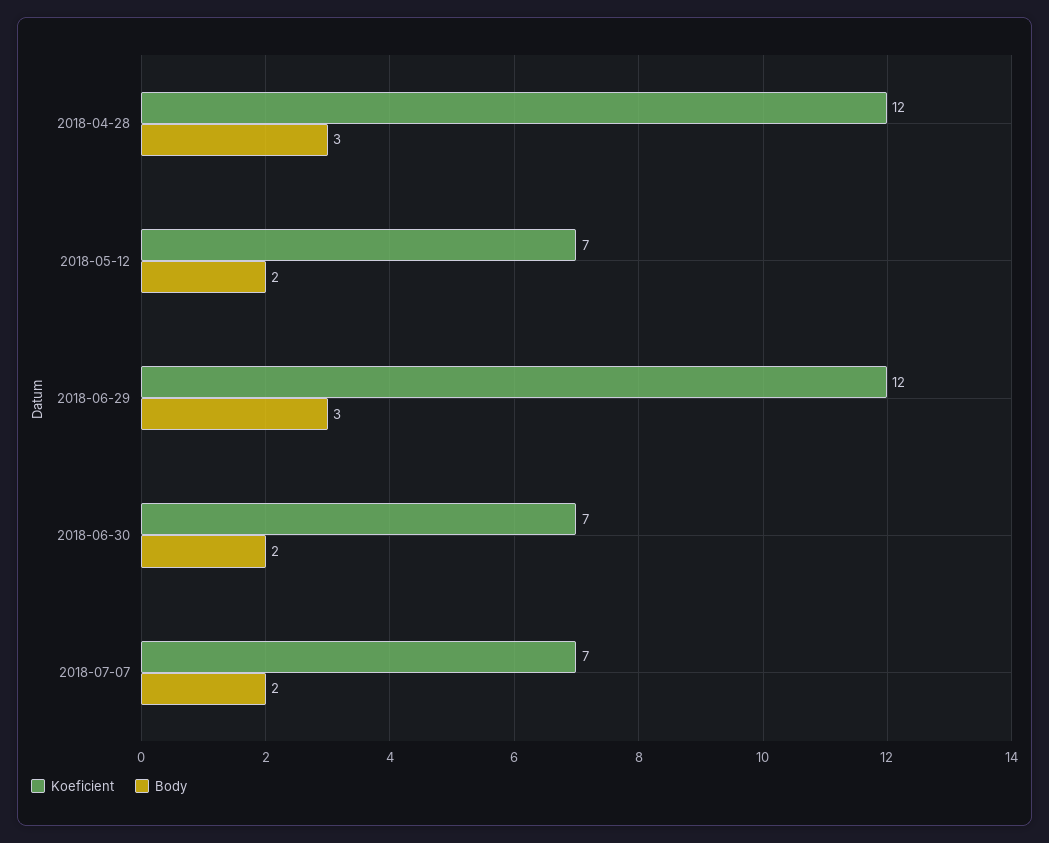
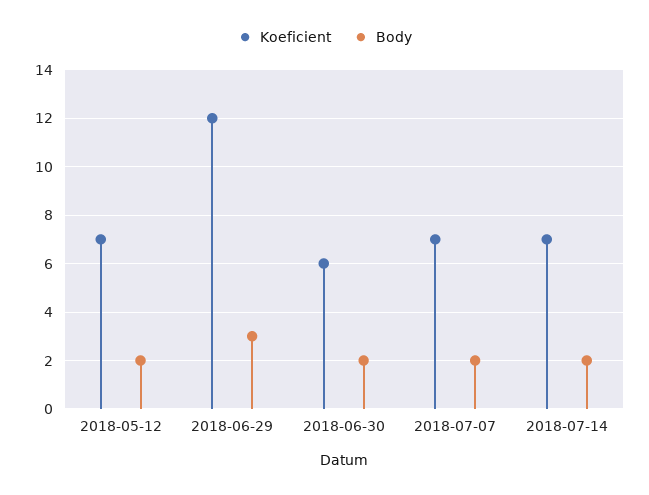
Koeficient, 2018-04-28: 12 -> none
Body, 2018-04-28: 3 -> none
Koeficient, 2018-06-30: 7 -> 6
Koeficient, 2018-07-14: none -> 7
Body, 2018-07-14: none -> 2

